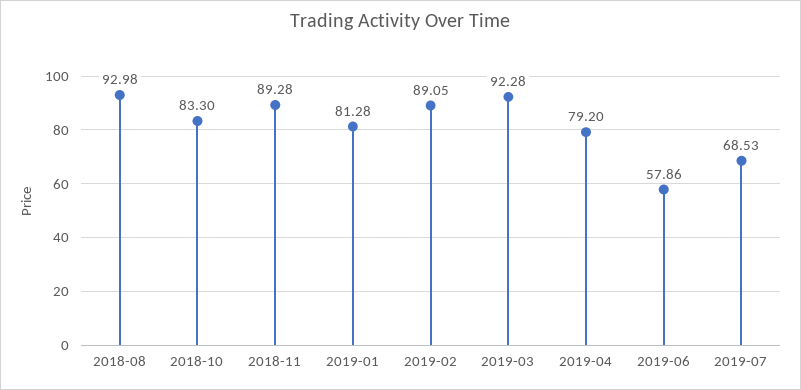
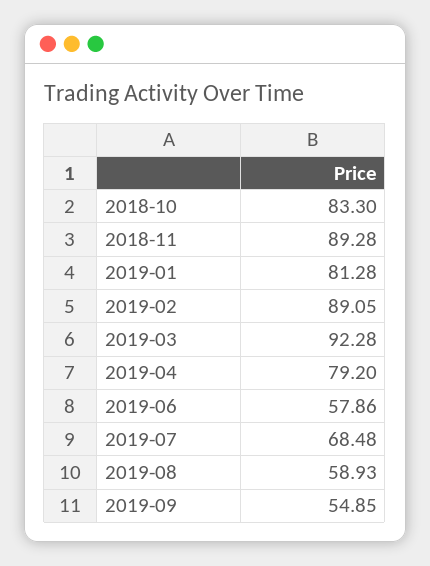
2018-08: 92.98 -> none
2019-07: 68.53 -> 68.48
2019-08: none -> 58.93
2019-09: none -> 54.85

